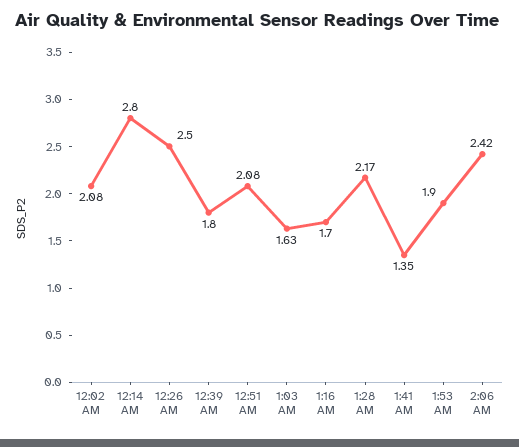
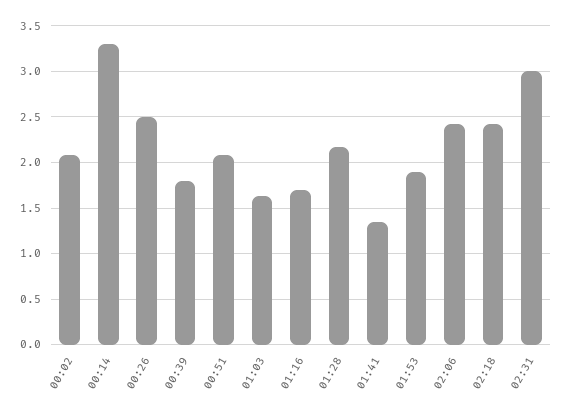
12:14 AM: 2.8 -> 3.3
02:18: none -> 2.4
02:31: none -> 3

